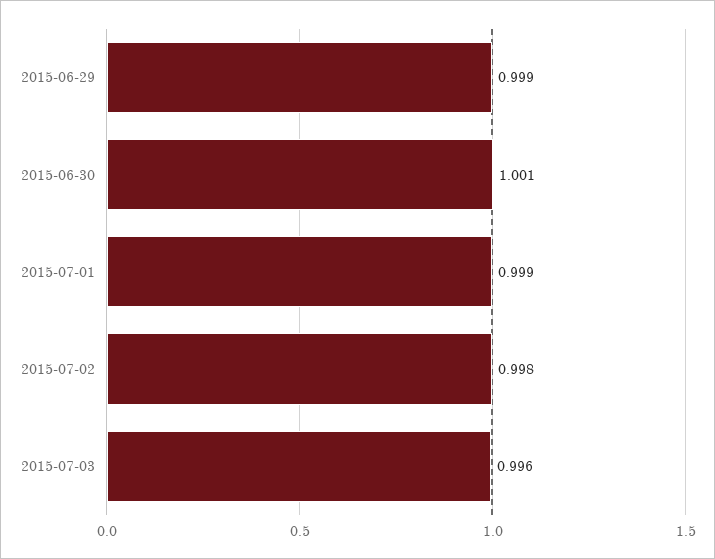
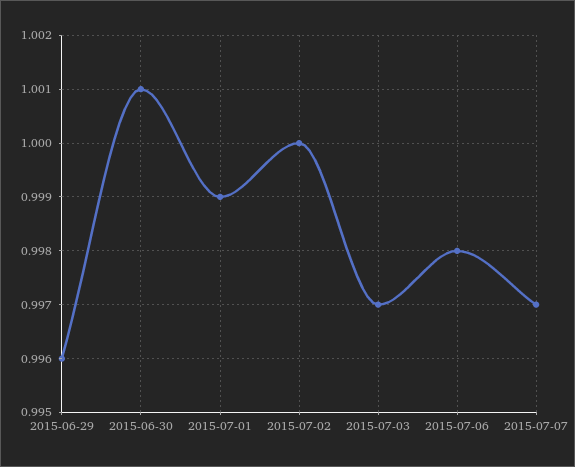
2015-06-29: 0.999 -> 0.996
2015-07-02: 0.998 -> 1
2015-07-03: 0.996 -> 0.997
2015-07-06: none -> 0.998
2015-07-07: none -> 0.997

